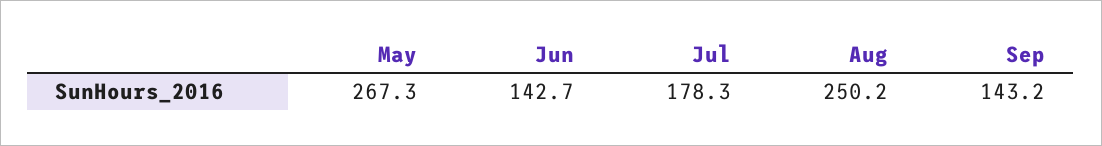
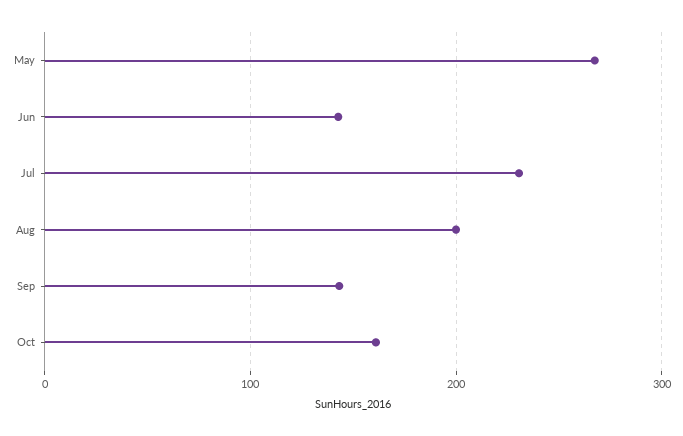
Jul: 178.3 -> 230
Aug: 250.2 -> 200
Oct: none -> 160

